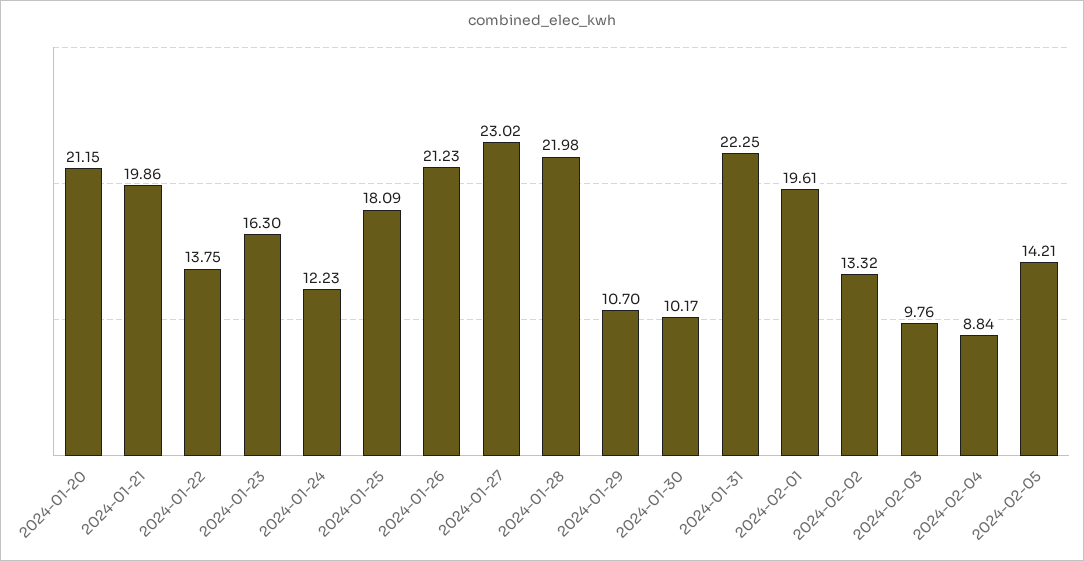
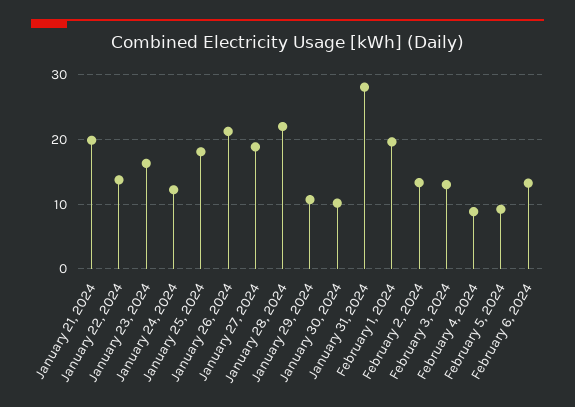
2024-01-20: 21.15 -> none
2024-01-27: 23.02 -> 19
2024-01-31: 22.25 -> 28
2024-02-03: 9.76 -> 13
2024-02-05: 14.21 -> 9
February 6, 2024: none -> 13

